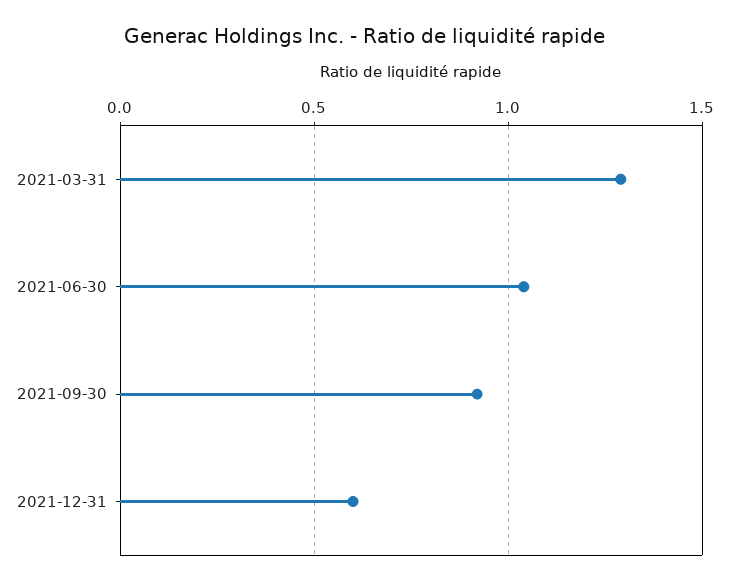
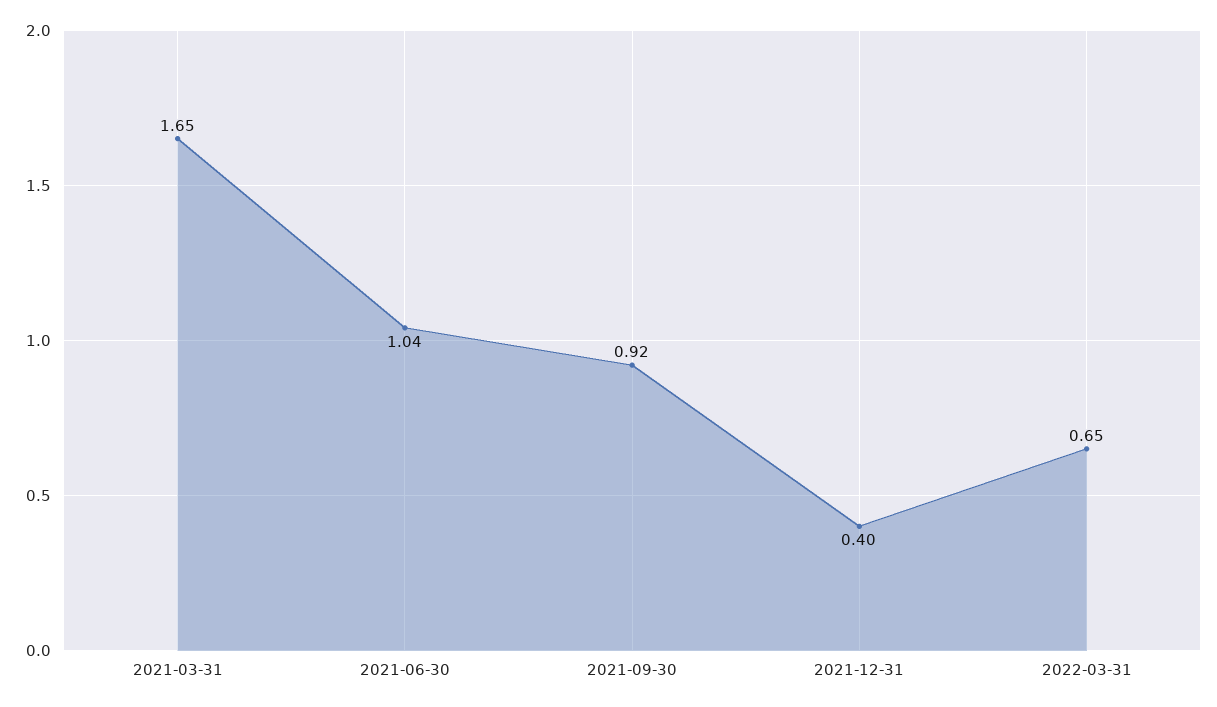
2021-03-31: 1.3 -> 1.65
2021-12-31: 0.6 -> 0.4
2022-03-31: none -> 0.65

